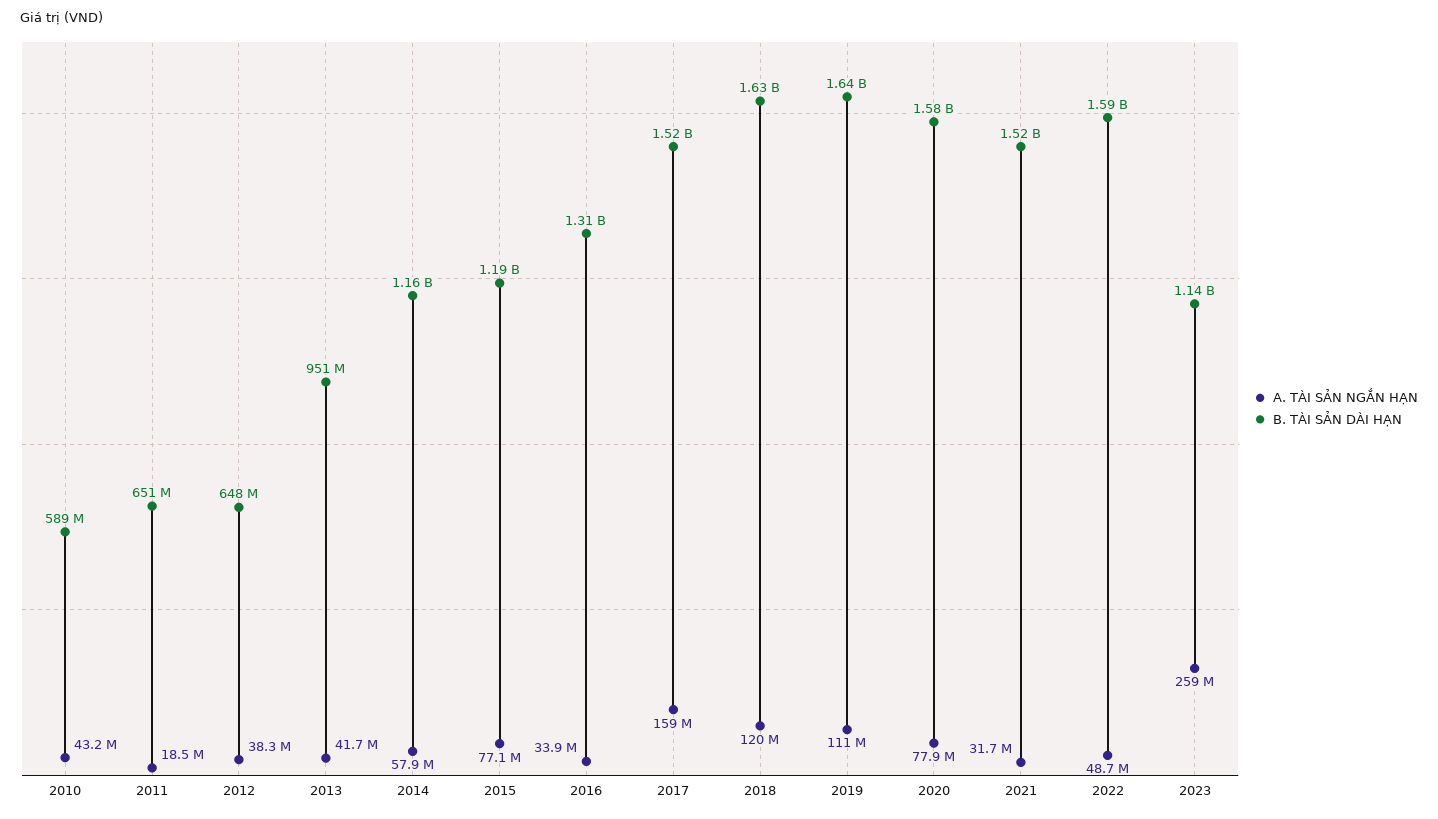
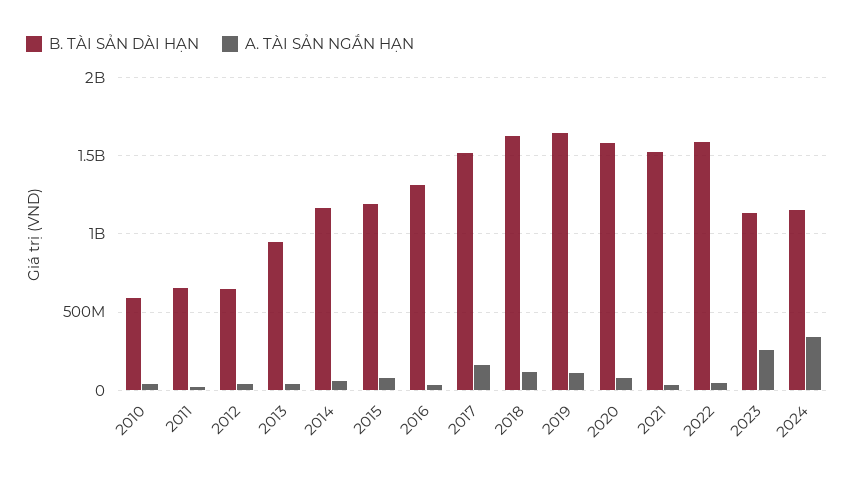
B. TÀI SẢN DÀI HẠN, 2024: none -> 1150000000
A. TÀI SẢN NGẮN HẠN, 2024: none -> 350000000

